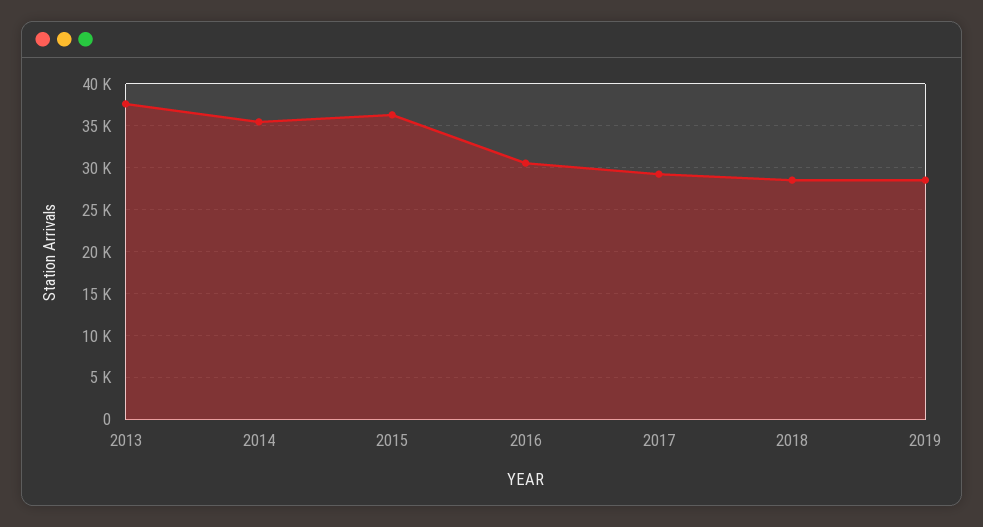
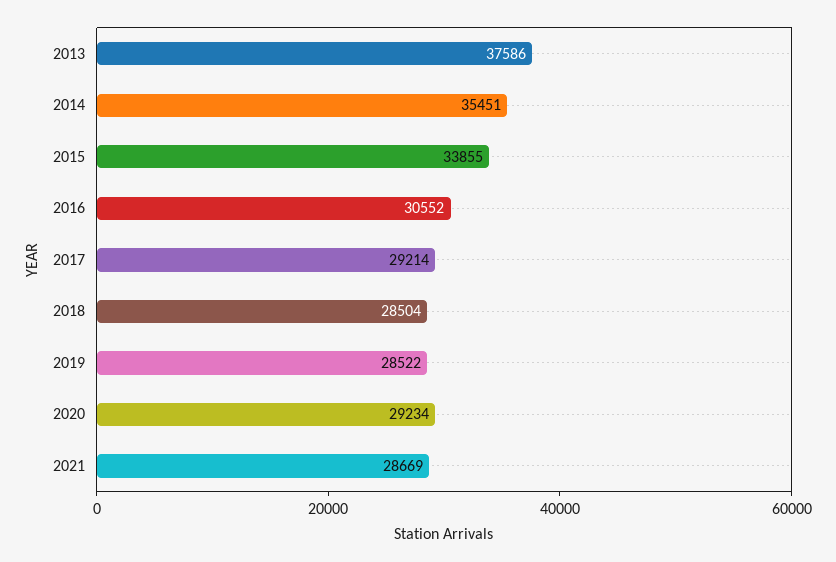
2015: 36000 -> 33855
2020: none -> 29234
2021: none -> 28669

